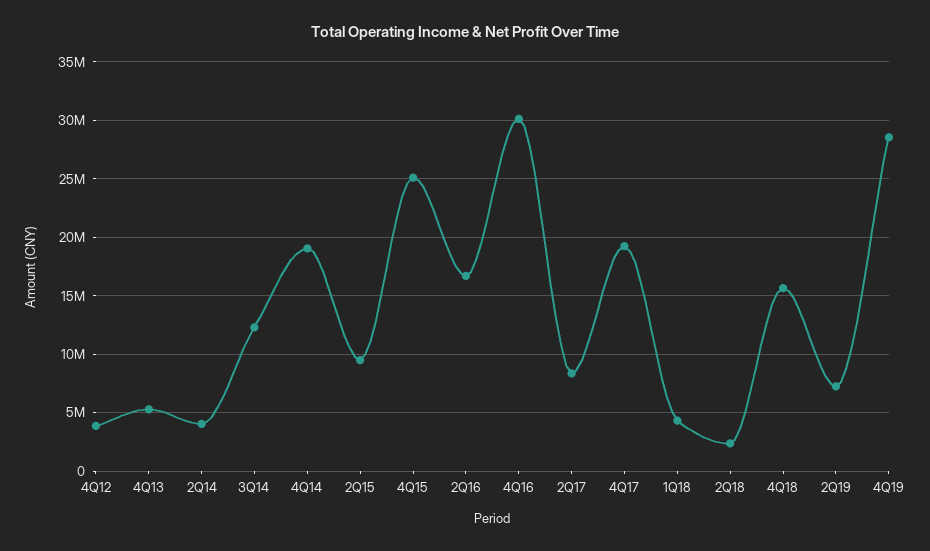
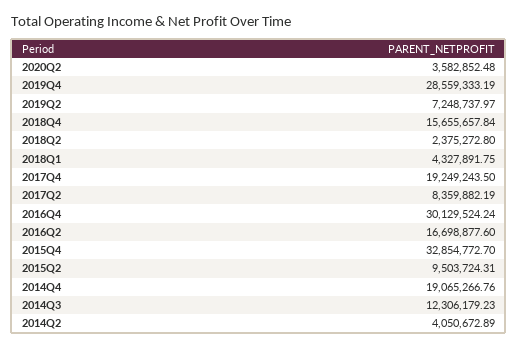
4Q12: 4000000 -> none
4Q13: 5000000 -> none
4Q15: 25000000 -> 32854772.7
2020Q2: none -> 3582852.48

